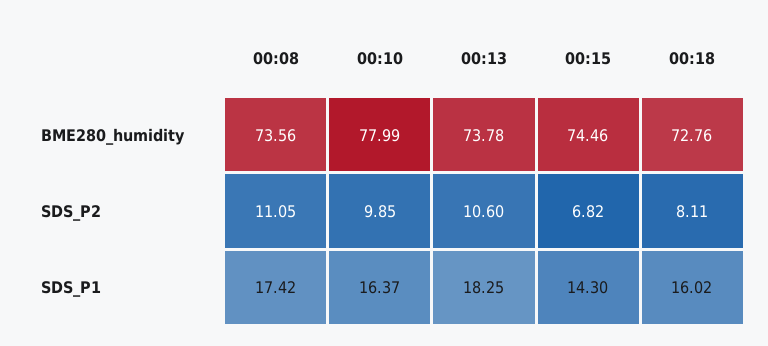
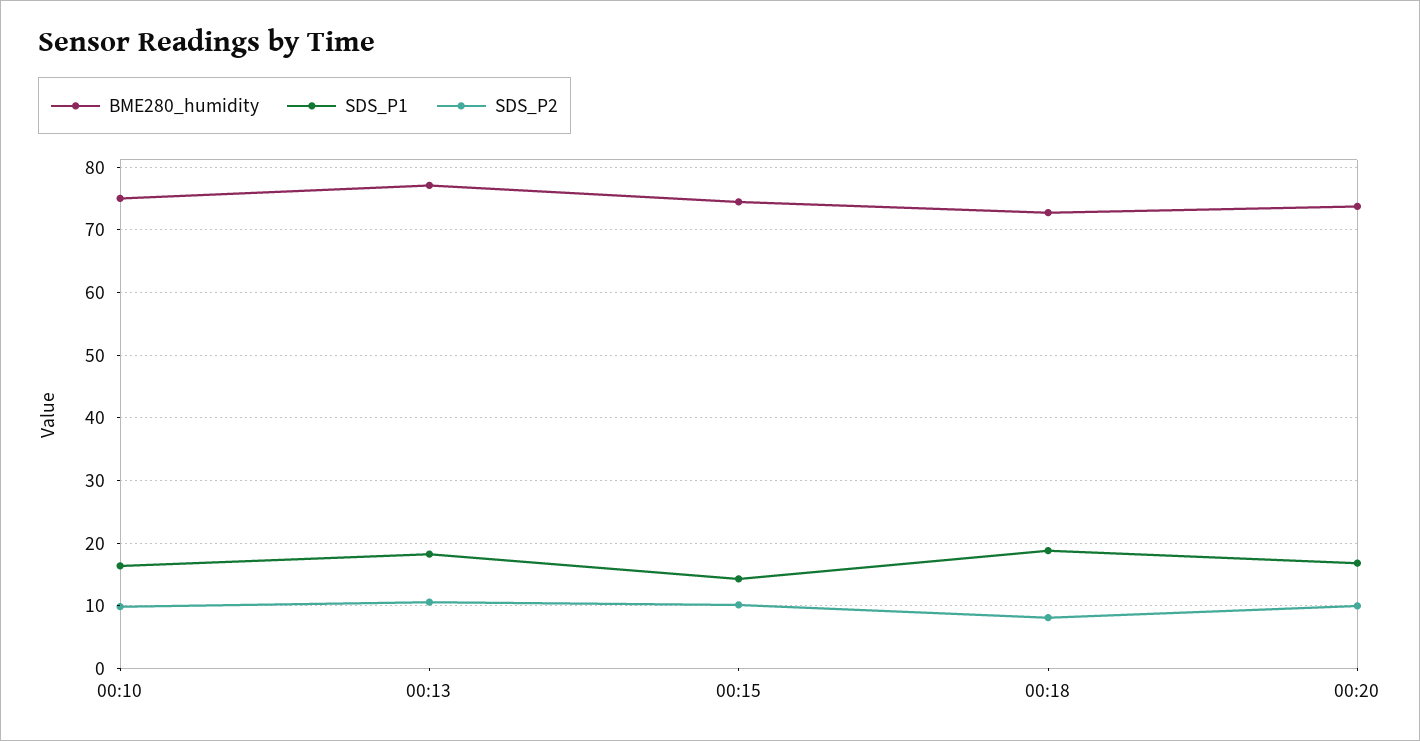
BME280_humidity, 00:08: 73.56 -> none
BME280_humidity, 00:10: 77.99 -> 75
BME280_humidity, 00:13: 73.78 -> 77
SDS_P2, 00:08: 11.05 -> none
SDS_P2, 00:15: 6.82 -> 10
SDS_P1, 00:08: 17.42 -> none
SDS_P1, 00:18: 16.02 -> 19
BME280_humidity, 00:20: none -> 74
SDS_P1, 00:20: none -> 17
SDS_P2, 00:20: none -> 10

